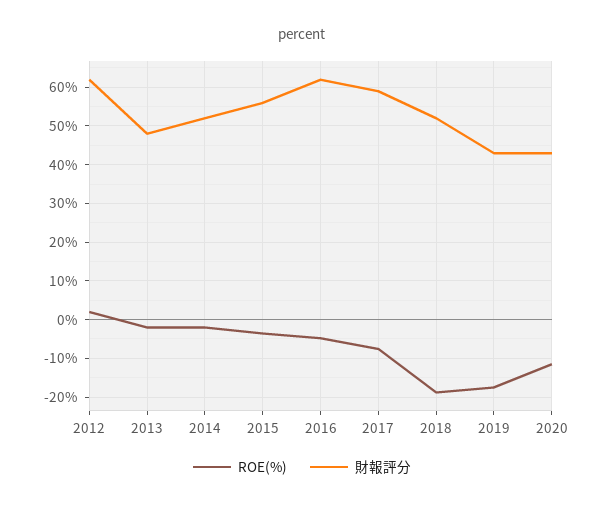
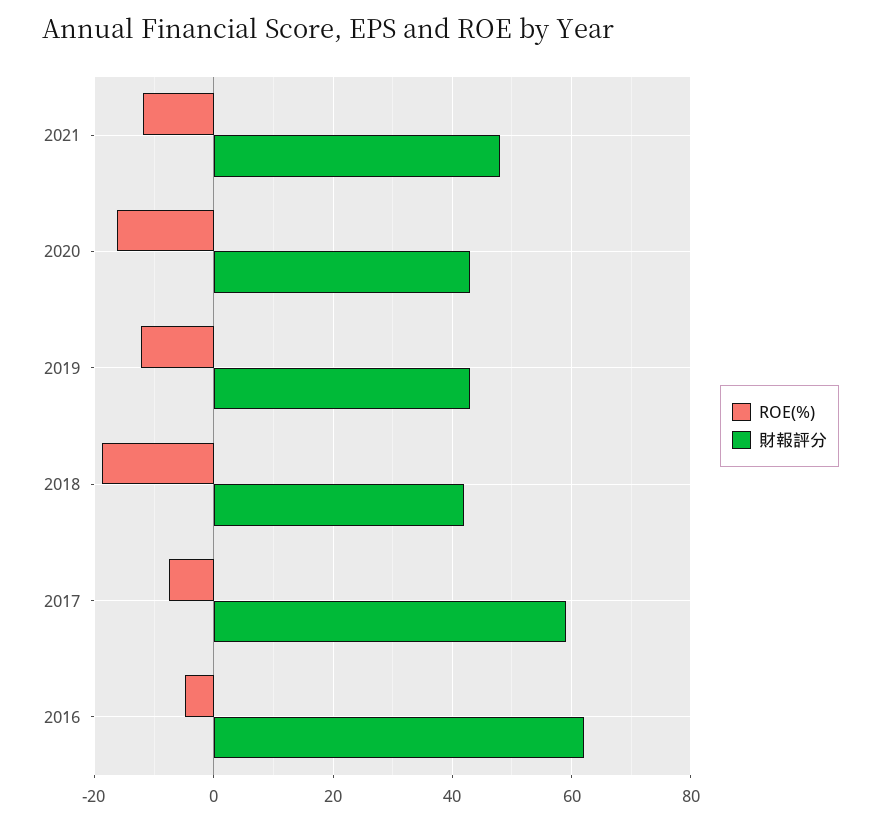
ROE(%), 2012: 2 -> none
財報評分, 2012: 62 -> none
ROE(%), 2013: -2 -> none
財報評分, 2013: 48 -> none
ROE(%), 2014: -2 -> none
財報評分, 2014: 52 -> none
ROE(%), 2015: -4 -> none
財報評分, 2015: 56 -> none
財報評分, 2018: 52 -> 42
ROE(%), 2019: -18 -> -12
ROE(%), 2020: -12 -> -16
ROE(%), 2021: none -> -12
財報評分, 2021: none -> 48

